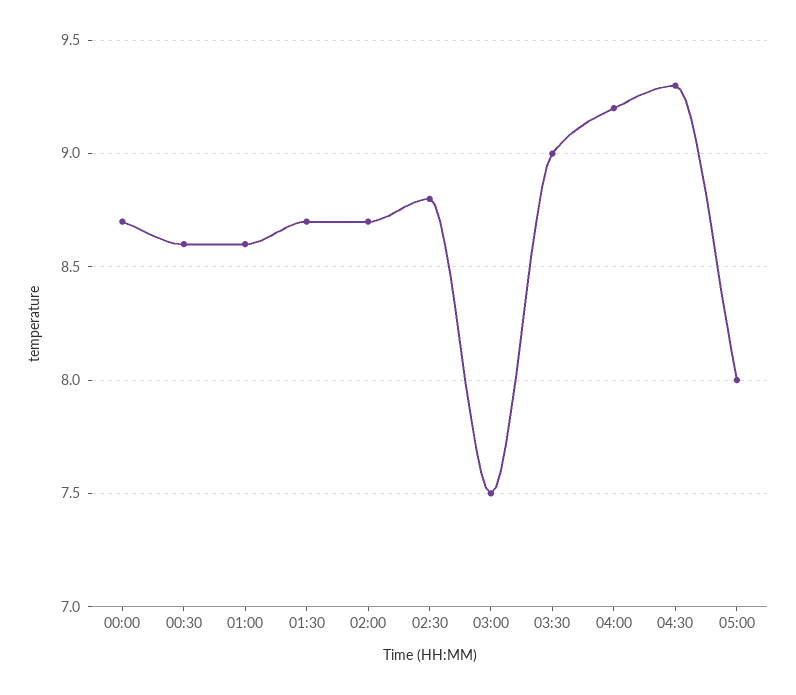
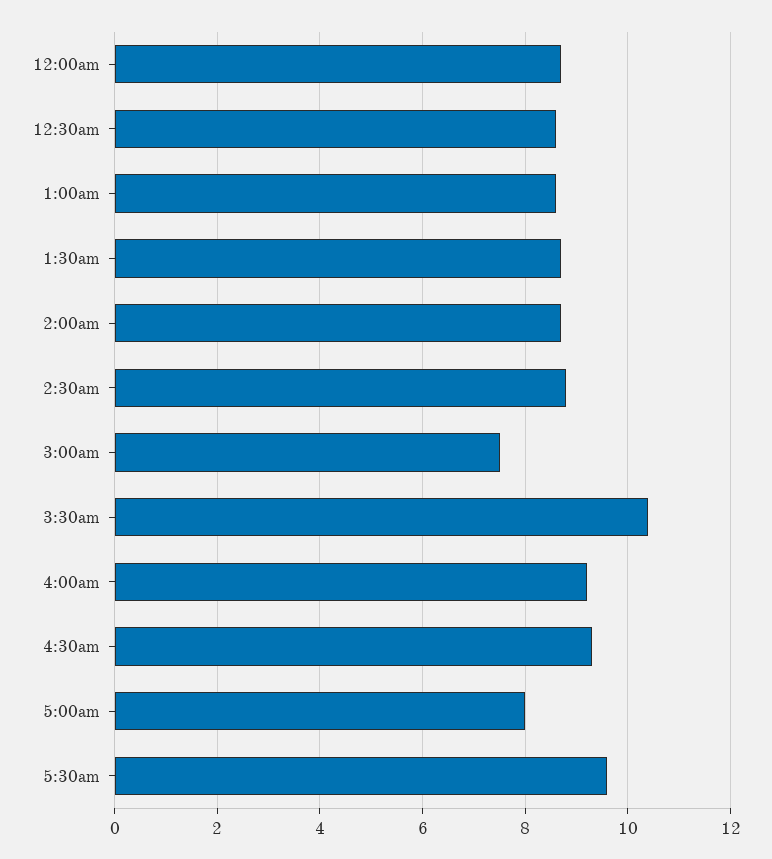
03:30: 9 -> 10.5
5:30am: none -> 9.5

